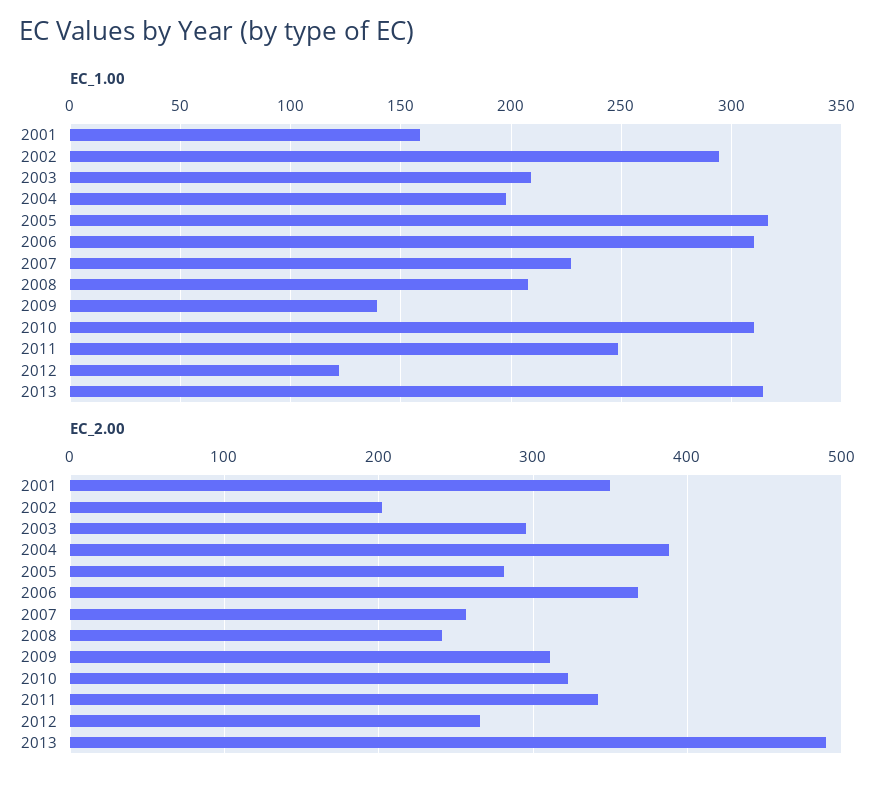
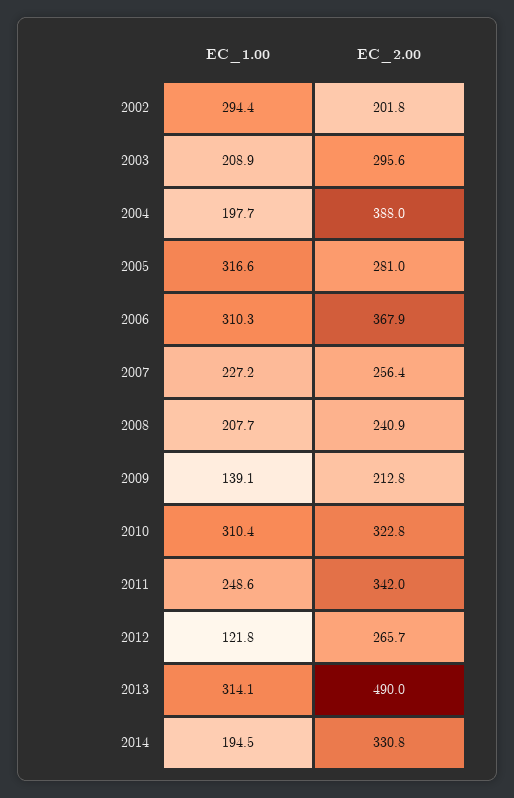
EC_1.00, 2001: 160 -> none
EC_2.00, 2001: 350 -> none
EC_2.00, 2009: 310 -> 212.8
EC_1.00, 2014: none -> 194.5
EC_2.00, 2014: none -> 330.8

